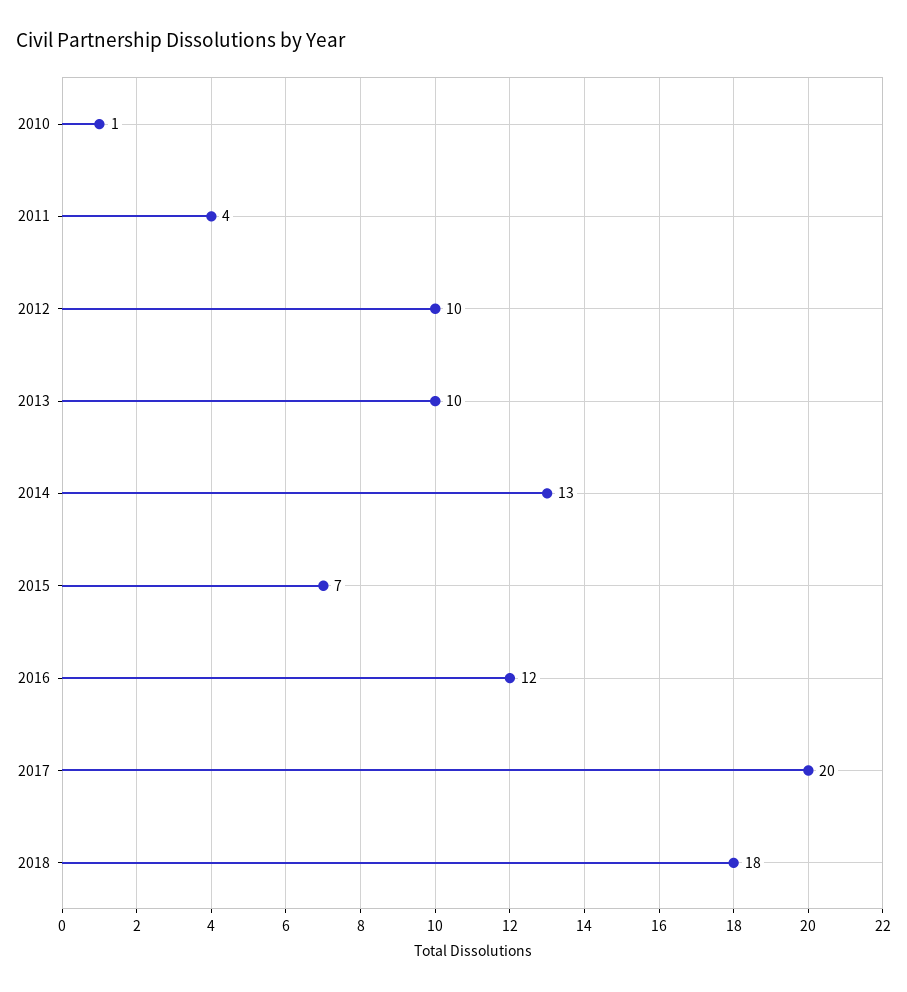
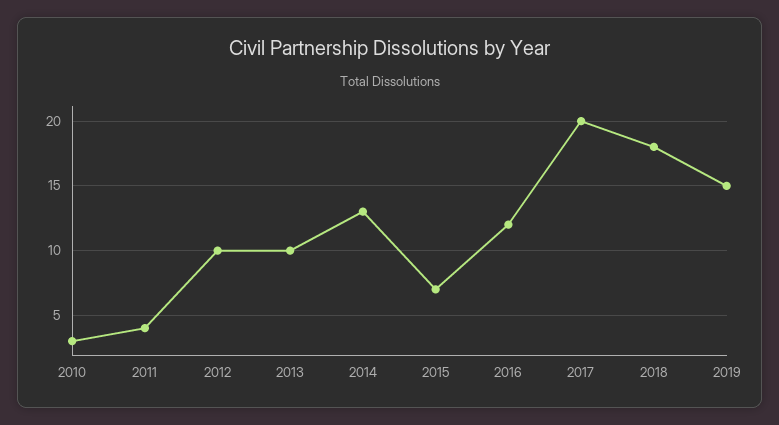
2010: 1 -> 3
2019: none -> 15

